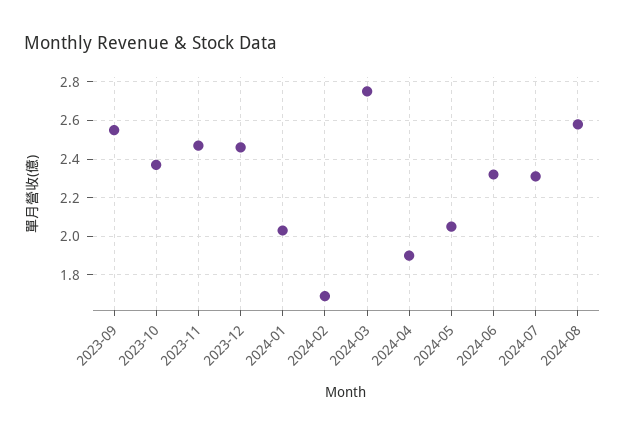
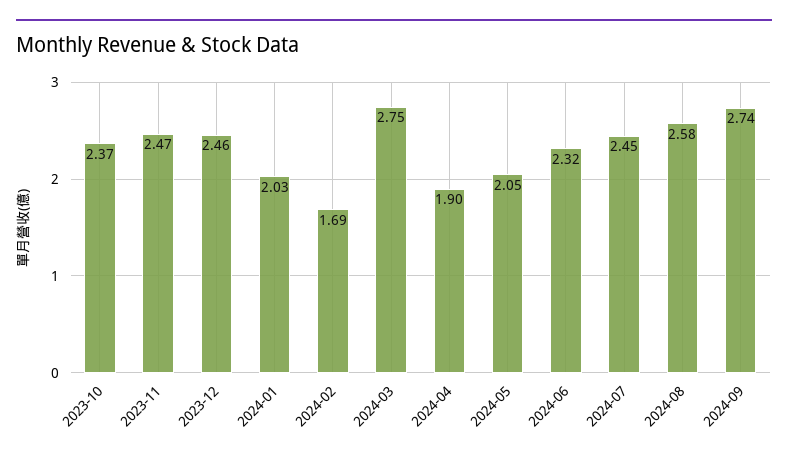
2023-09: 2.55 -> none
2024-07: 2.3 -> 2.45
2024-09: none -> 2.74

